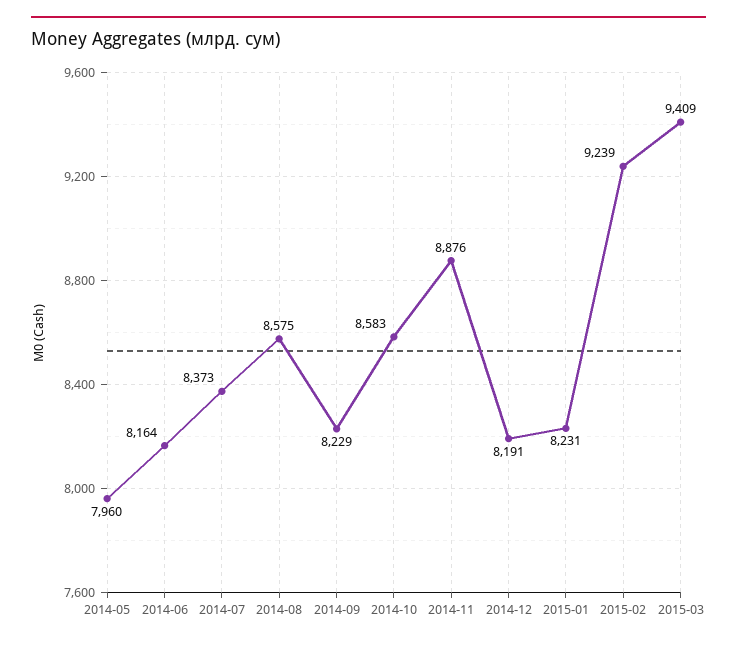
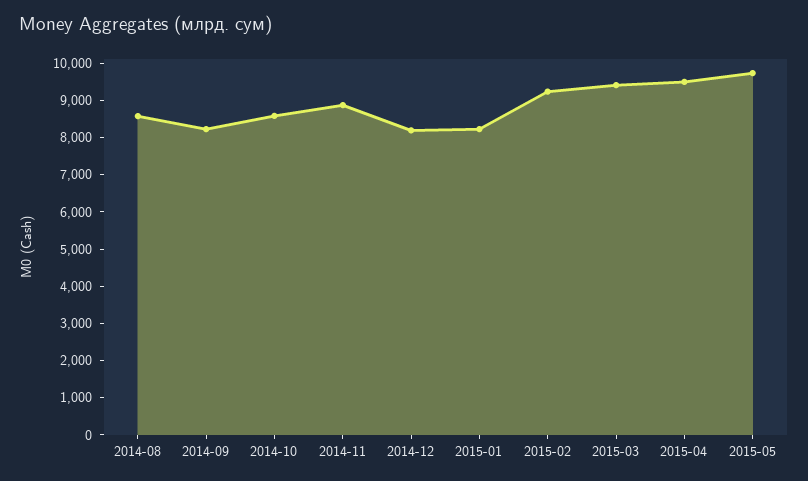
2014-05: 7960 -> none
2014-06: 8164 -> none
2014-07: 8373 -> none
2015-04: none -> 9500
2015-05: none -> 9750

